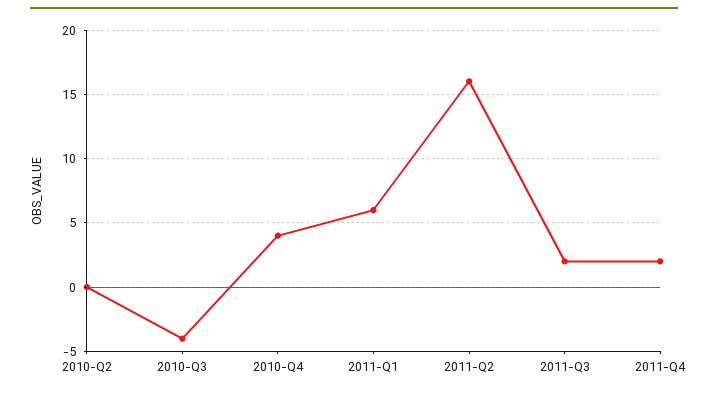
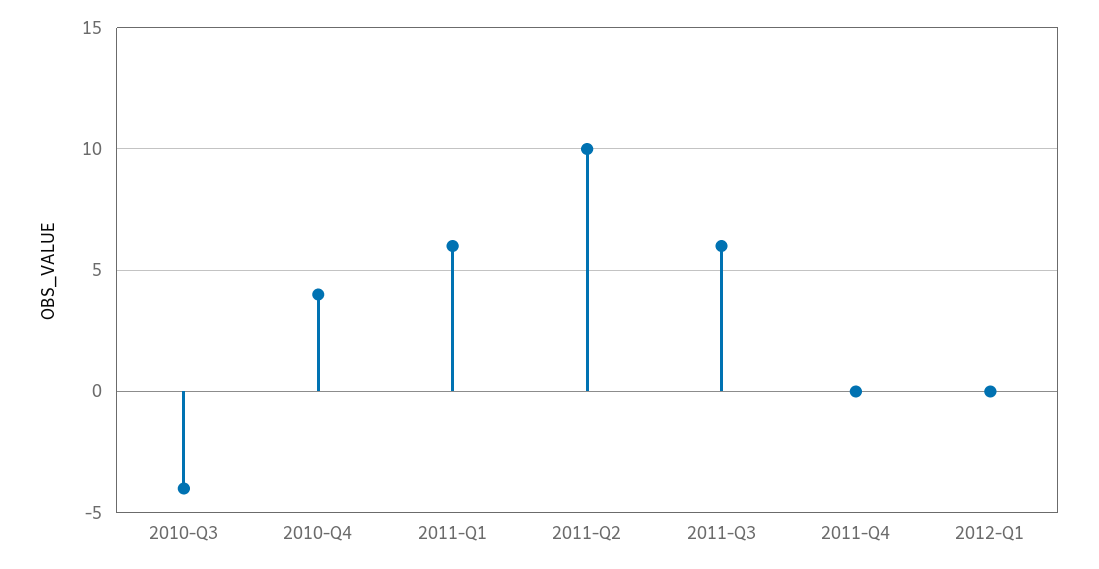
2010-Q2: 0 -> none
2011-Q2: 16 -> 10
2011-Q3: 2 -> 6
2011-Q4: 2 -> 0
2012-Q1: none -> 0

